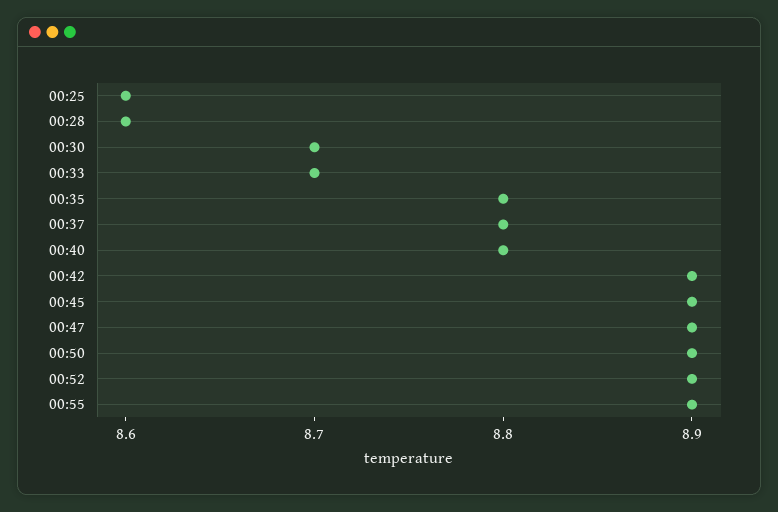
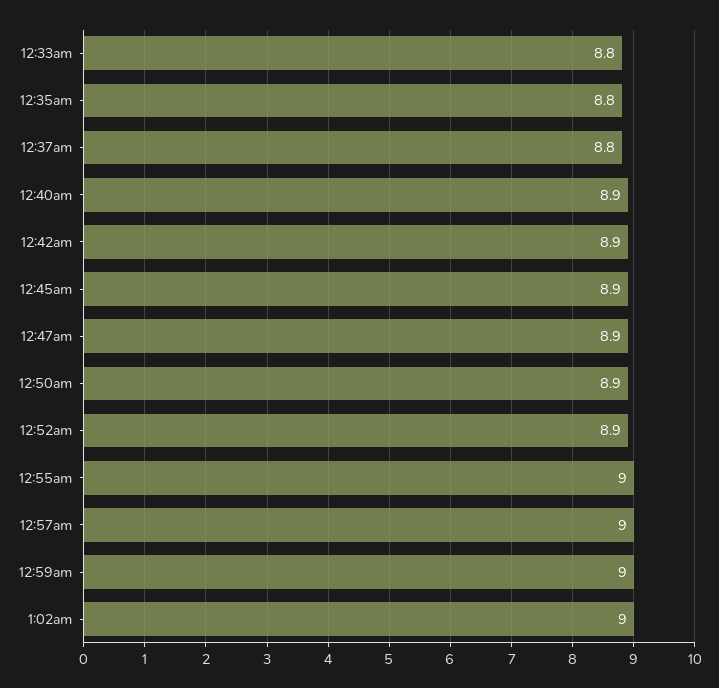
00:25: 8.6 -> none
00:28: 8.6 -> none
00:30: 8.7 -> none
00:33: 8.7 -> 8.8
00:40: 8.8 -> 8.9
00:55: 8.9 -> 9
12:57am: none -> 9
12:59am: none -> 9
1:02am: none -> 9

